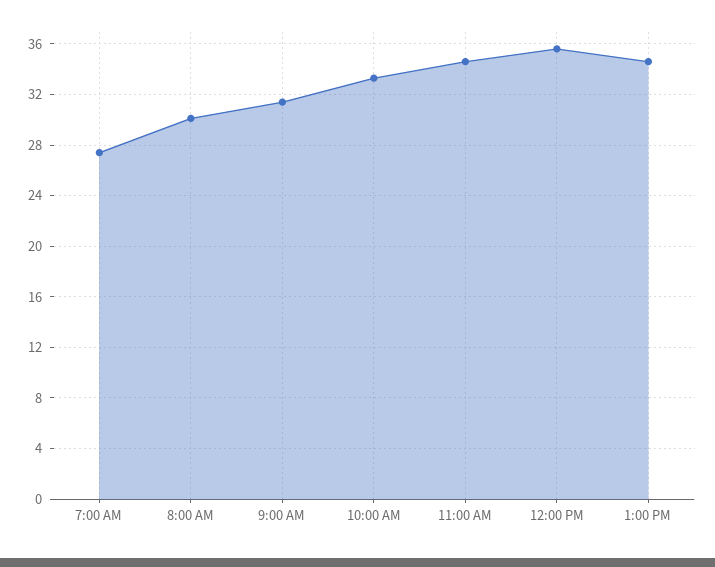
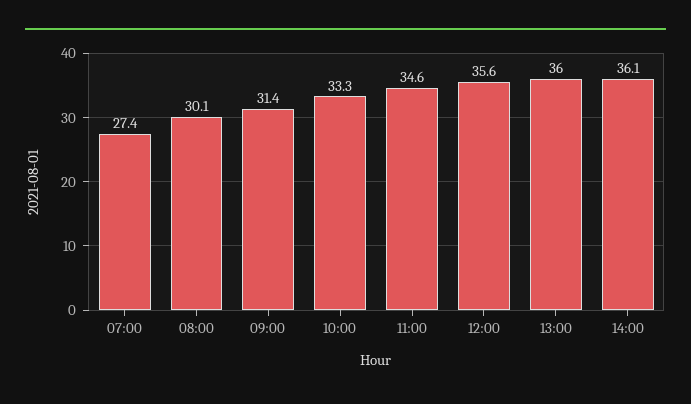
1:00 PM: 34.5 -> 36
14:00: none -> 36.1

